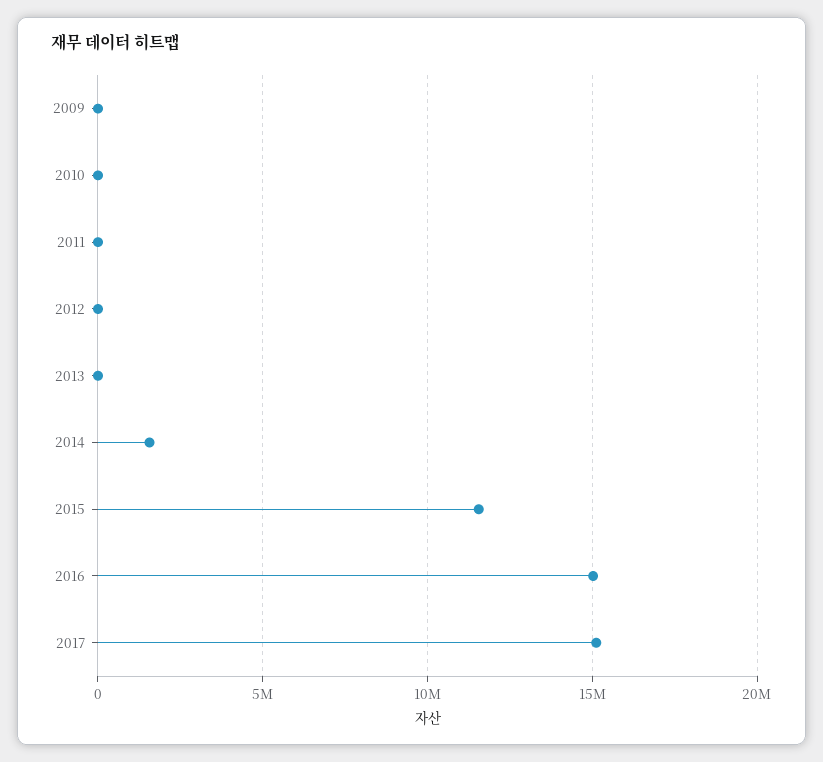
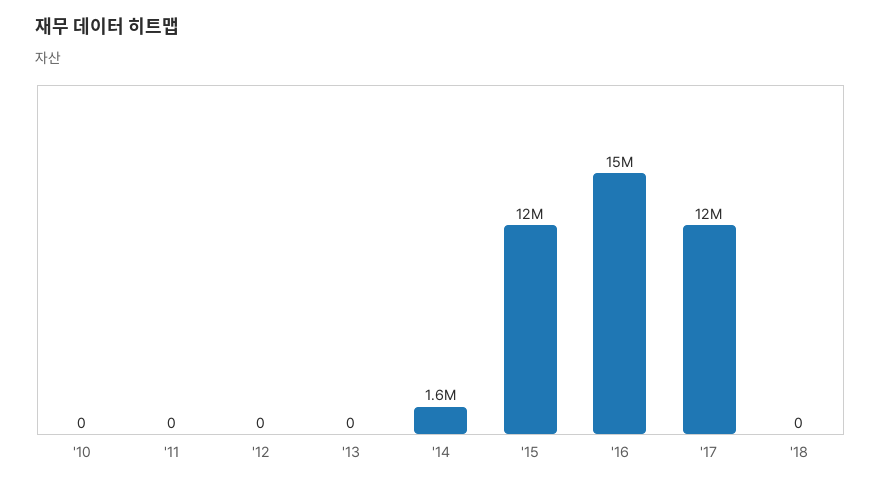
2009: 0 -> none
2017: 15000000 -> 12000000
'18: none -> 0

